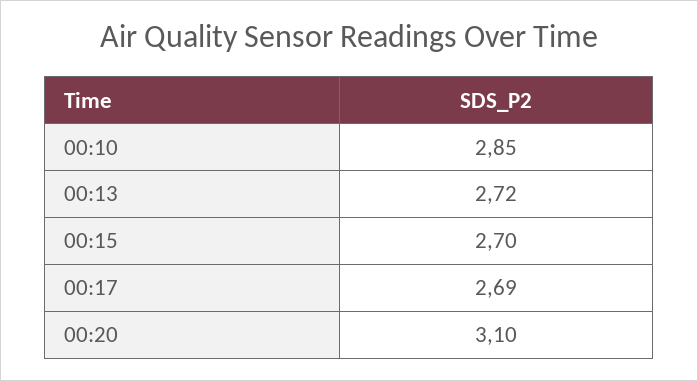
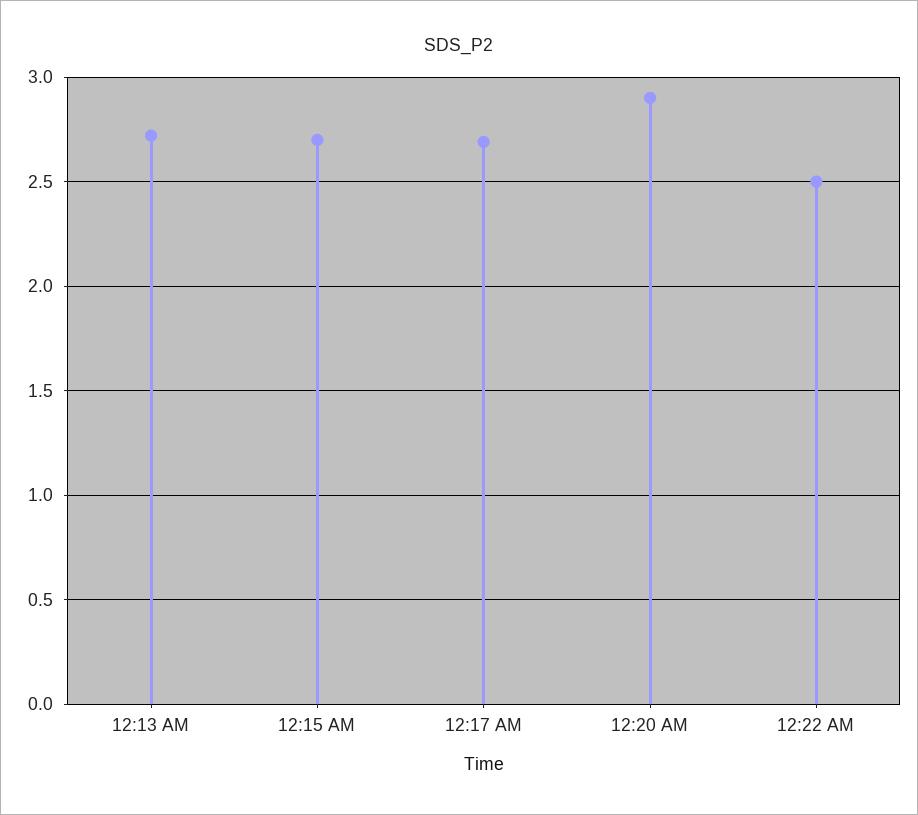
00:10: 2.85 -> none
00:20: 3.1 -> 2.9
12:22 AM: none -> 2.5

